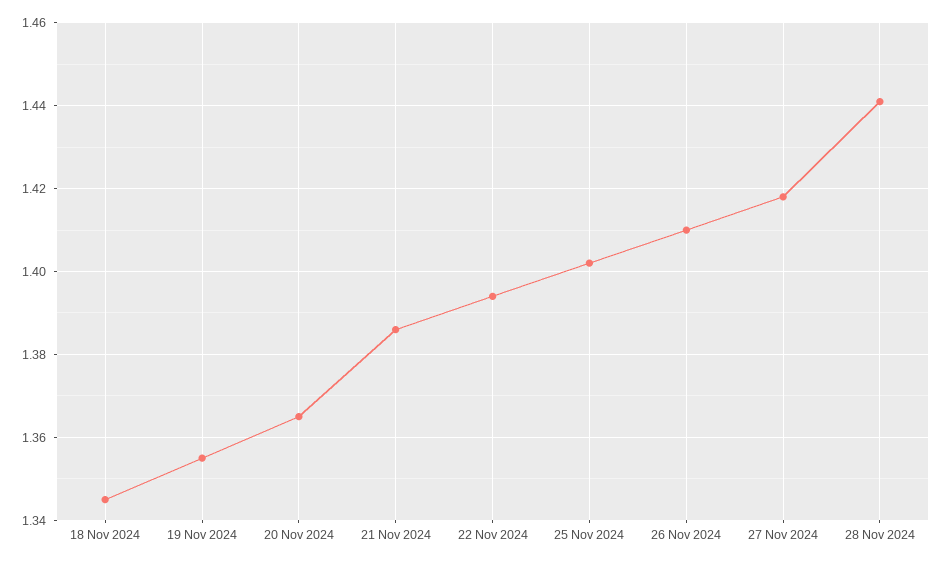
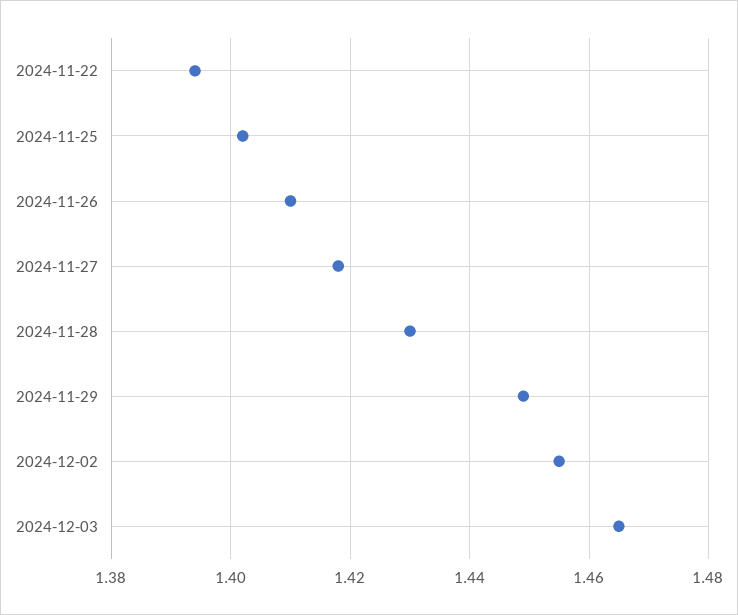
18 Nov 2024: 1.345 -> none
19 Nov 2024: 1.355 -> none
20 Nov 2024: 1.365 -> none
21 Nov 2024: 1.385 -> none
28 Nov 2024: 1.44 -> 1.43
2024-11-29: none -> 1.45
2024-12-02: none -> 1.455
2024-12-03: none -> 1.465

